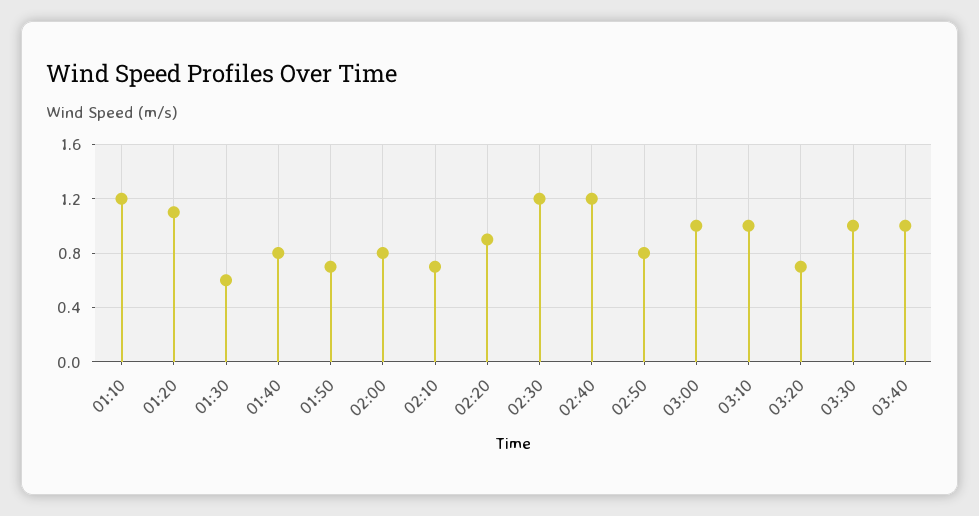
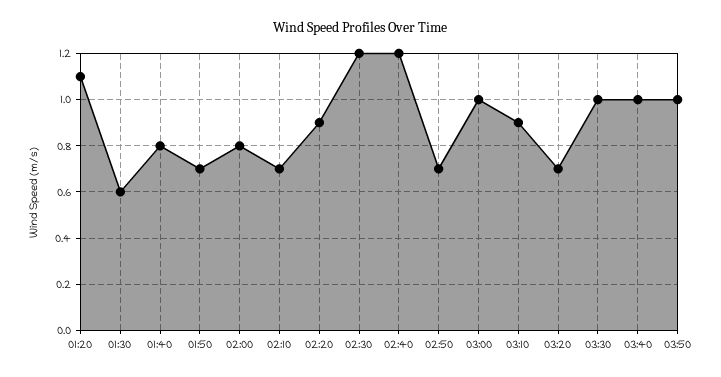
01:10: 1.2 -> none
02:50: 0.8 -> 0.7
03:10: 1 -> 0.9
03:50: none -> 1

